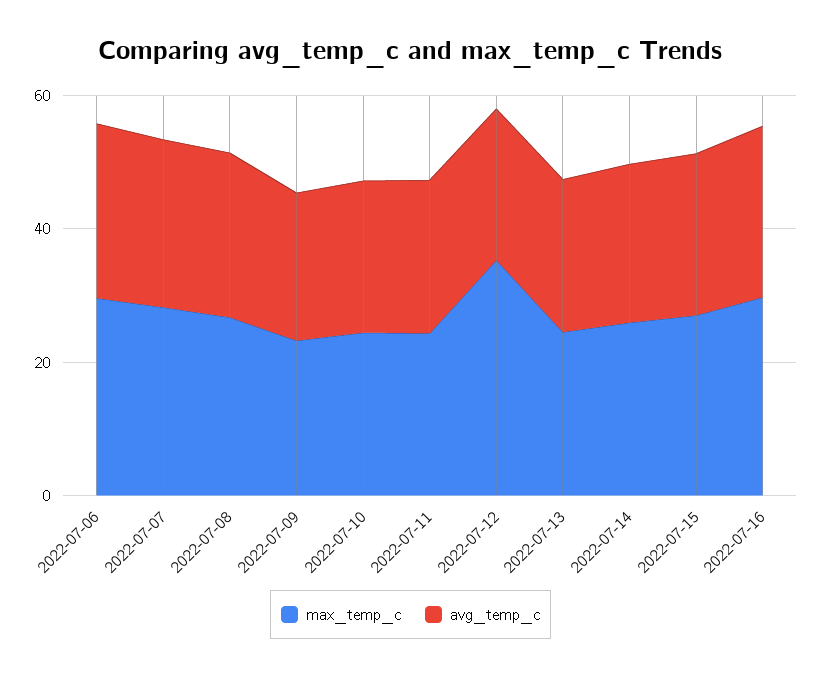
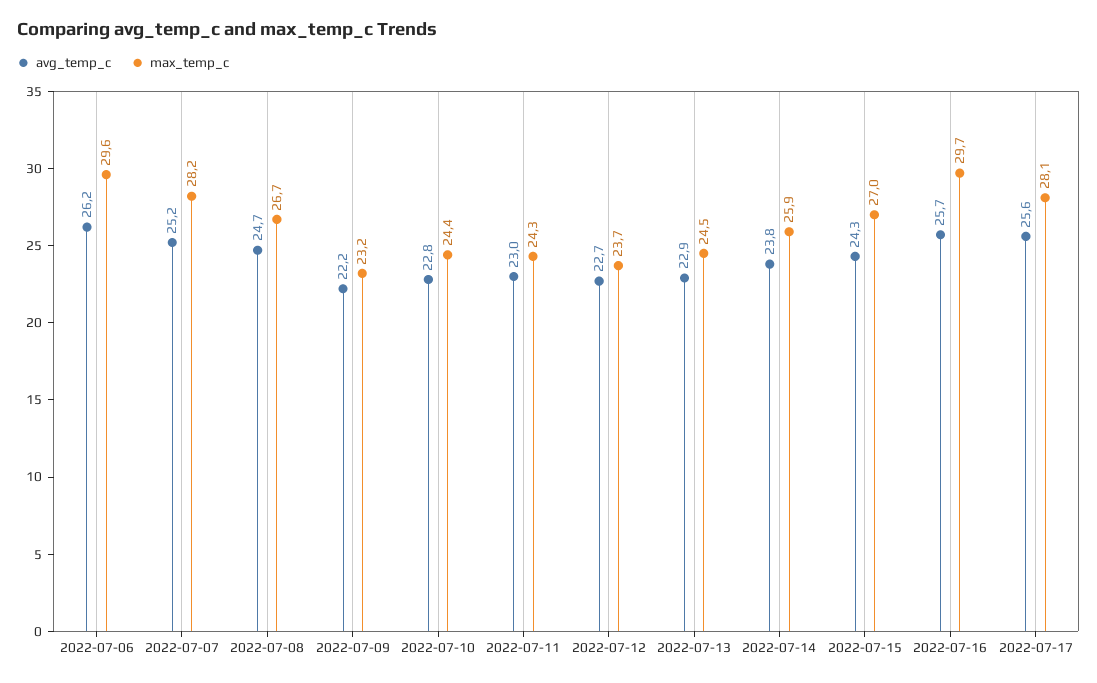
max_temp_c, 2022-07-12: 35 -> 23.7
avg_temp_c, 2022-07-17: none -> 25.6
max_temp_c, 2022-07-17: none -> 28.1

